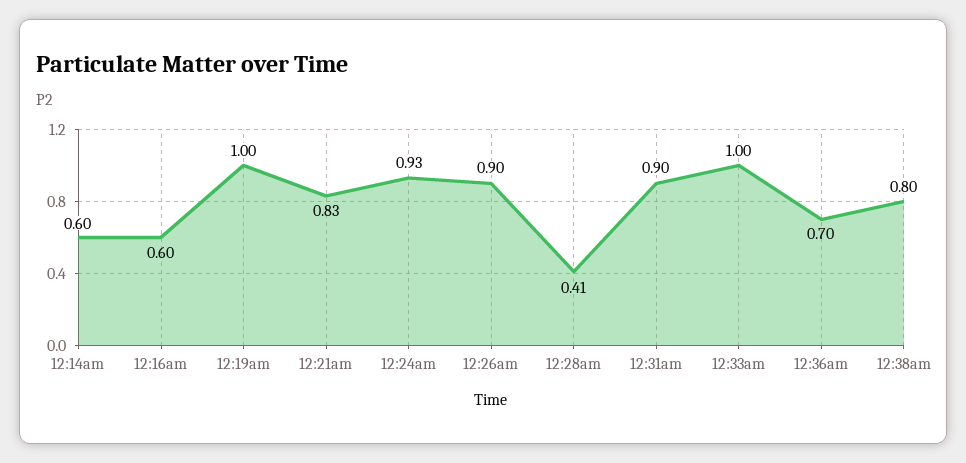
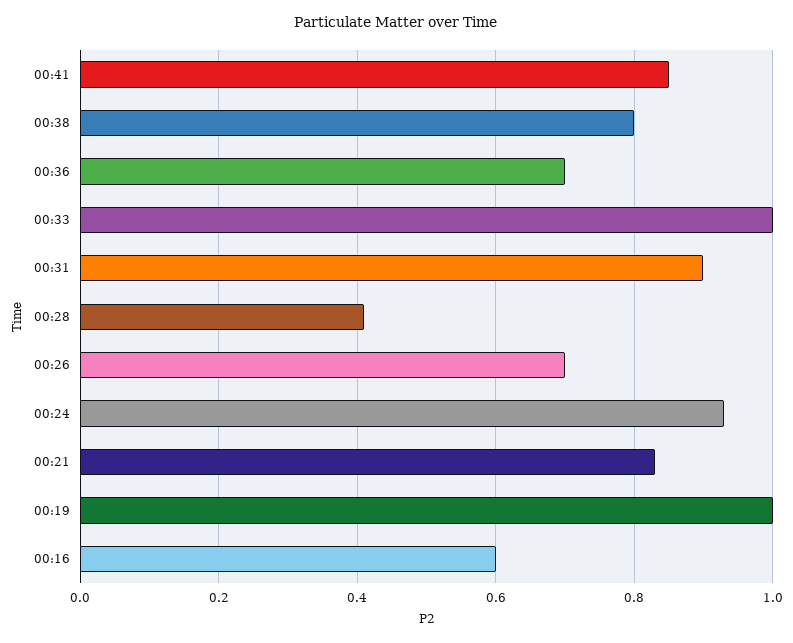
12:14am: 0.6 -> none
12:26am: 0.9 -> 0.7
00:41: none -> 0.85

